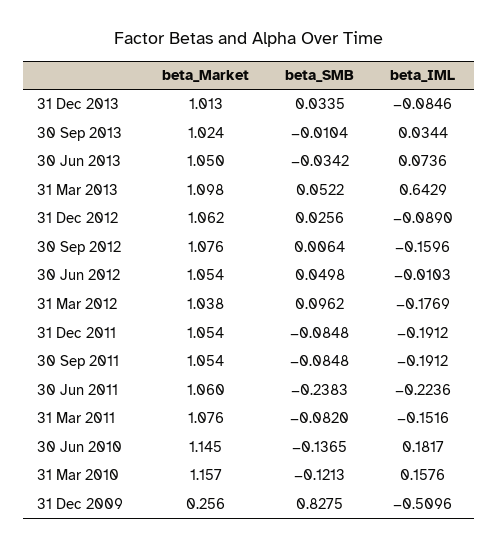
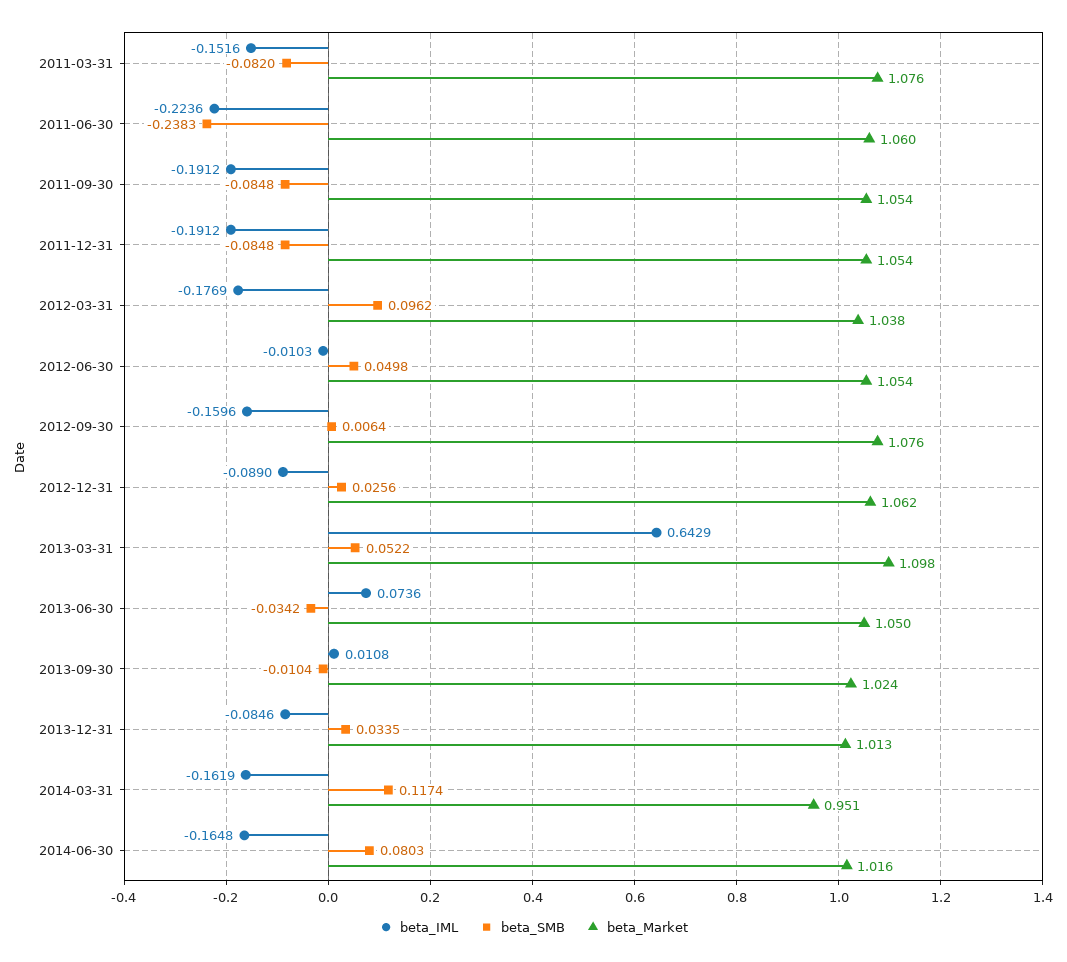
beta_IML, 30 Sep 2013: 0.0344 -> 0.0108
beta_Market, 30 Jun 2010: 1.145 -> none
beta_SMB, 30 Jun 2010: -0.1365 -> none
beta_IML, 30 Jun 2010: 0.1817 -> none
beta_Market, 31 Mar 2010: 1.157 -> none
beta_SMB, 31 Mar 2010: -0.1213 -> none
beta_IML, 31 Mar 2010: 0.1576 -> none
beta_Market, 31 Dec 2009: 0.256 -> none
beta_SMB, 31 Dec 2009: 0.8275 -> none
beta_IML, 31 Dec 2009: -0.5096 -> none
beta_IML, 2014-03-31: none -> -0.1619
beta_SMB, 2014-03-31: none -> 0.1174
beta_Market, 2014-03-31: none -> 0.951
beta_IML, 2014-06-30: none -> -0.1648
beta_SMB, 2014-06-30: none -> 0.0803
beta_Market, 2014-06-30: none -> 1.016

